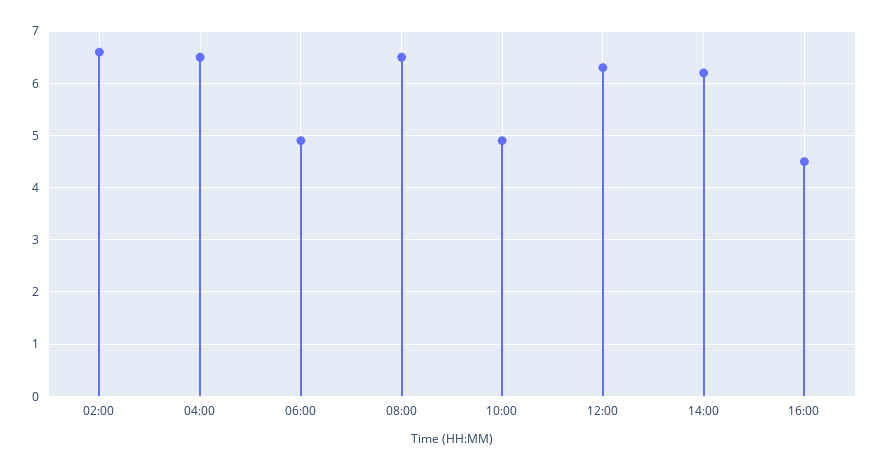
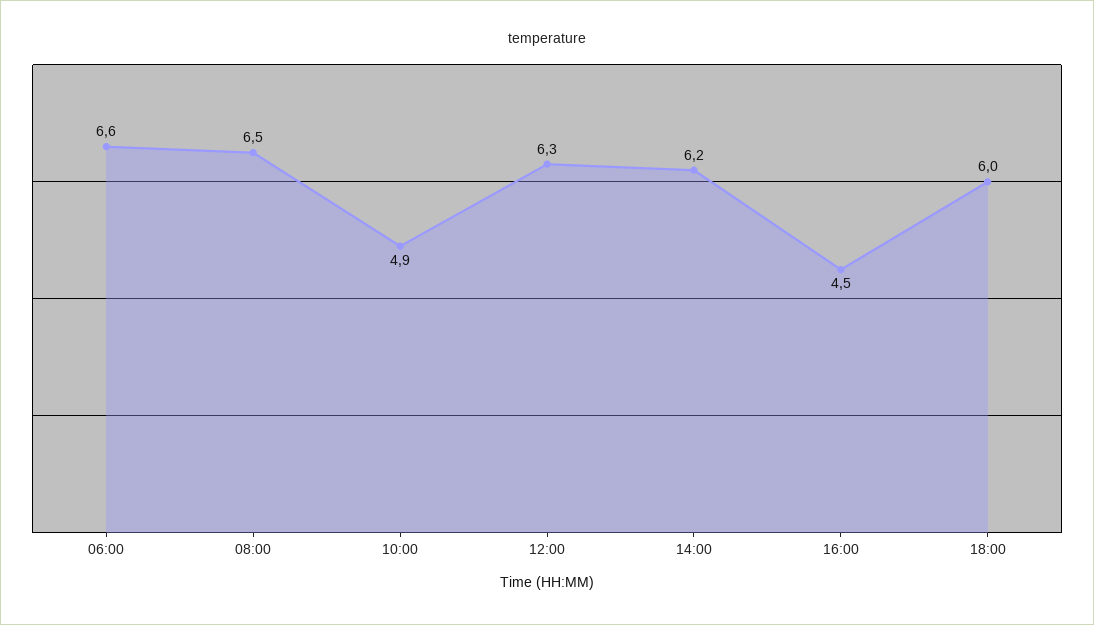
02:00: 6.5 -> none
04:00: 6.5 -> none
06:00: 5 -> 6.6
18:00: none -> 6

